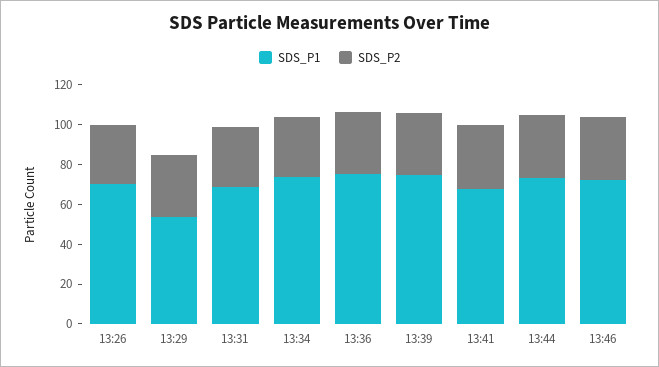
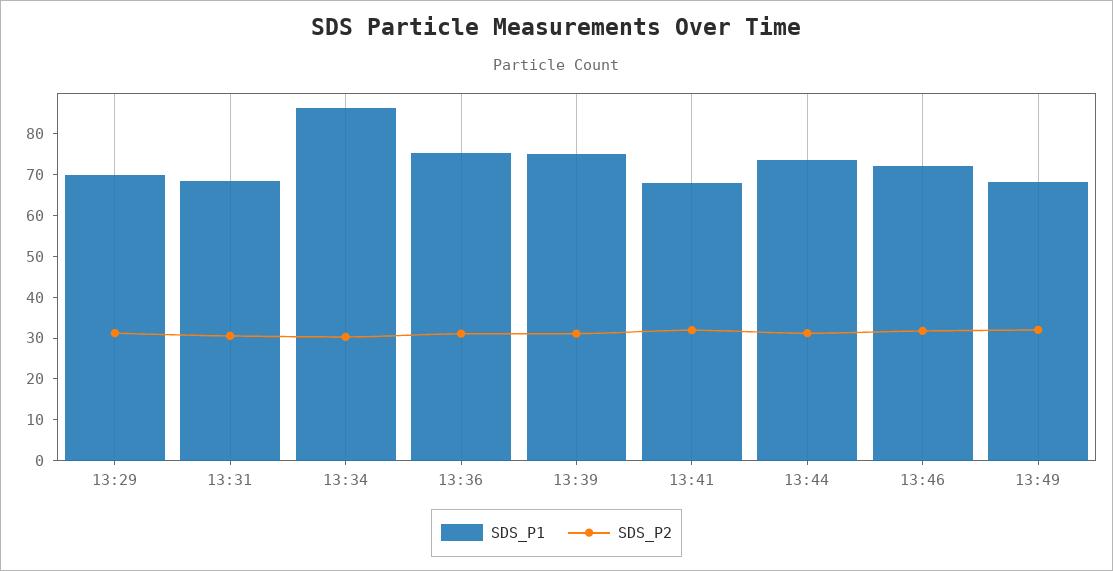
SDS_P1, 13:26: 70 -> none
SDS_P2, 13:26: 30 -> none
SDS_P1, 13:29: 55 -> 70
SDS_P1, 13:34: 75 -> 86
SDS_P1, 13:49: none -> 68
SDS_P2, 13:49: none -> 32

